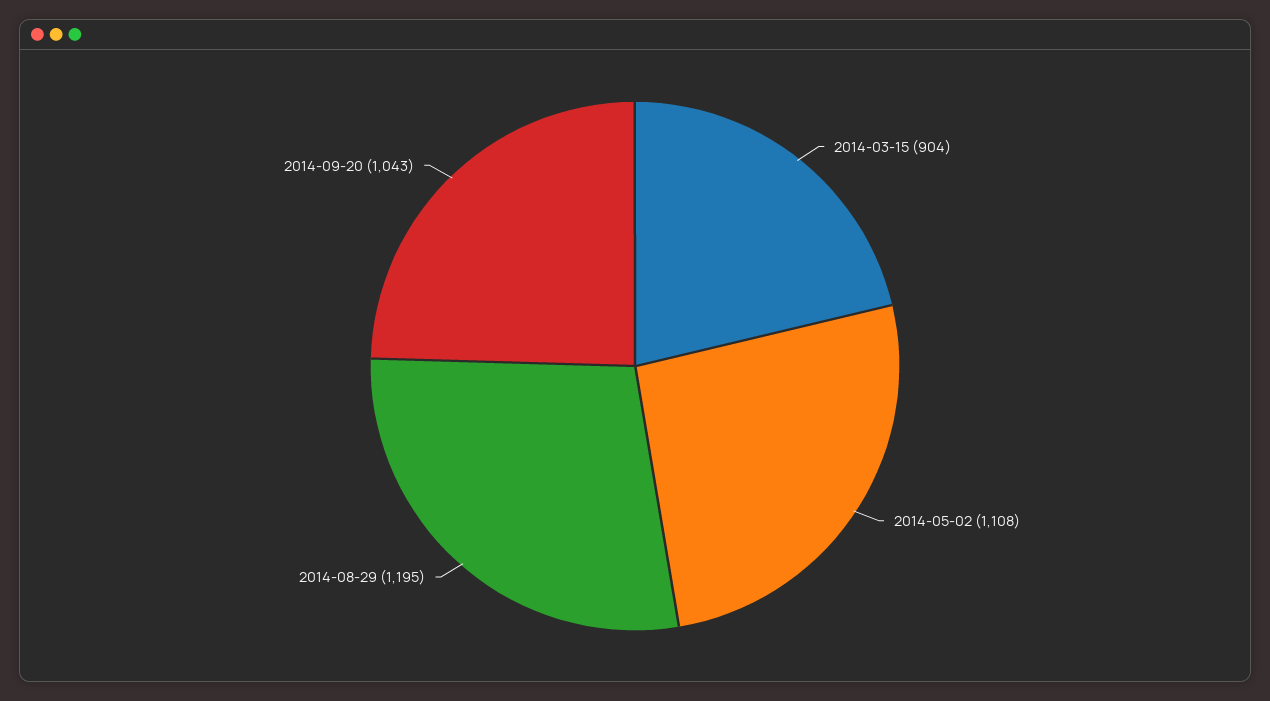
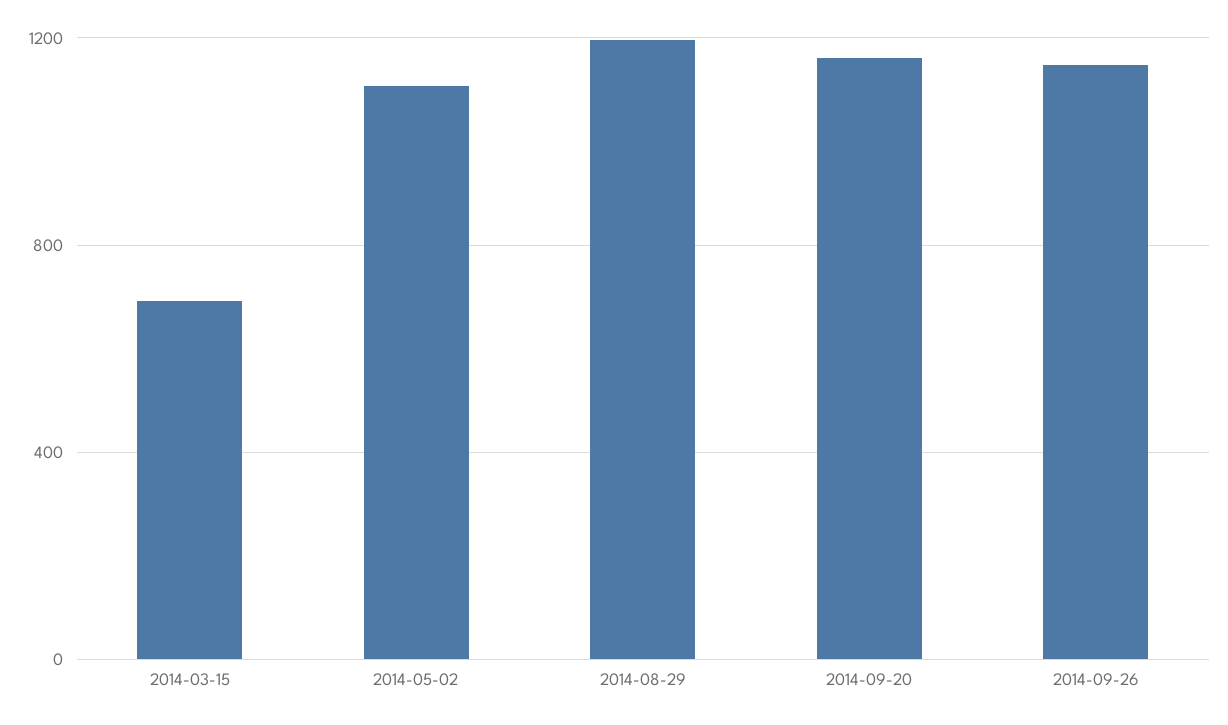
2014-03-15: 904 -> 700
2014-09-20: 1043 -> 1150
2014-09-26: none -> 1150

